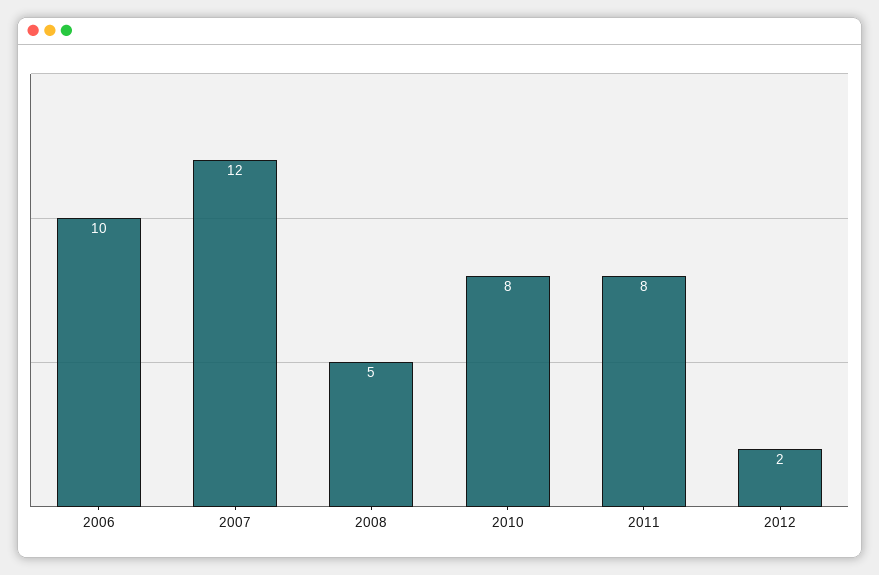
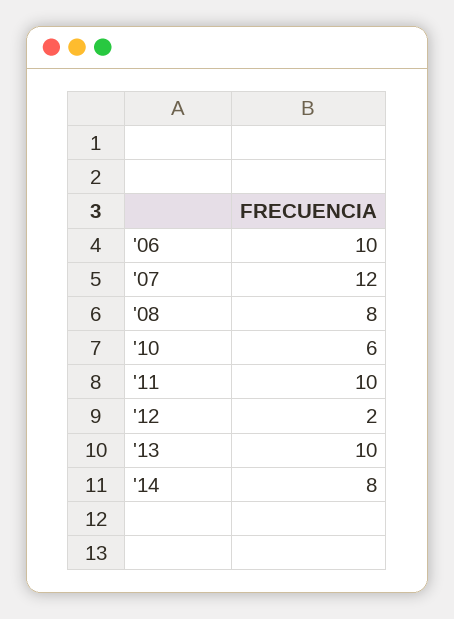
2008: 5 -> 8
2010: 8 -> 6
2011: 8 -> 10
'13: none -> 10
'14: none -> 8

